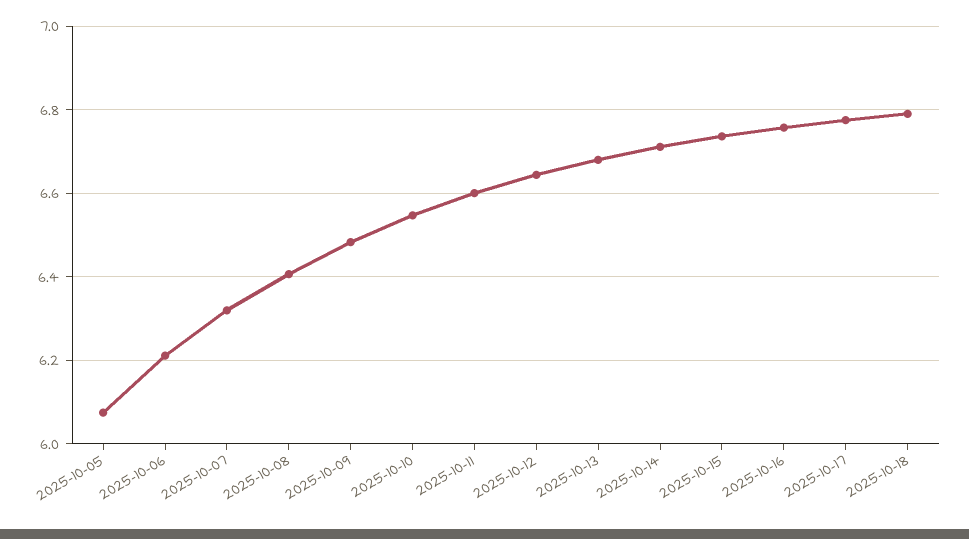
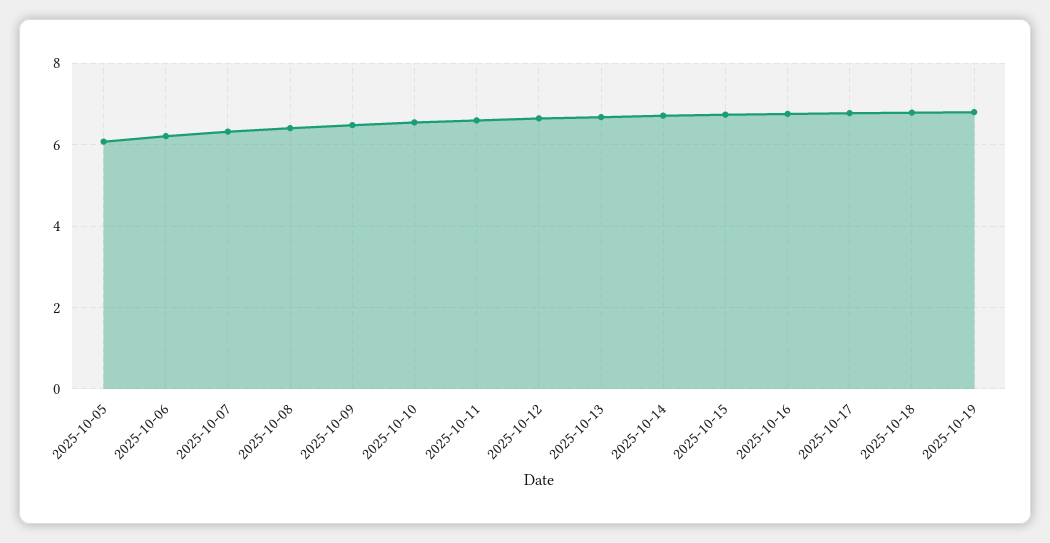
2025-10-19: none -> 6.8

